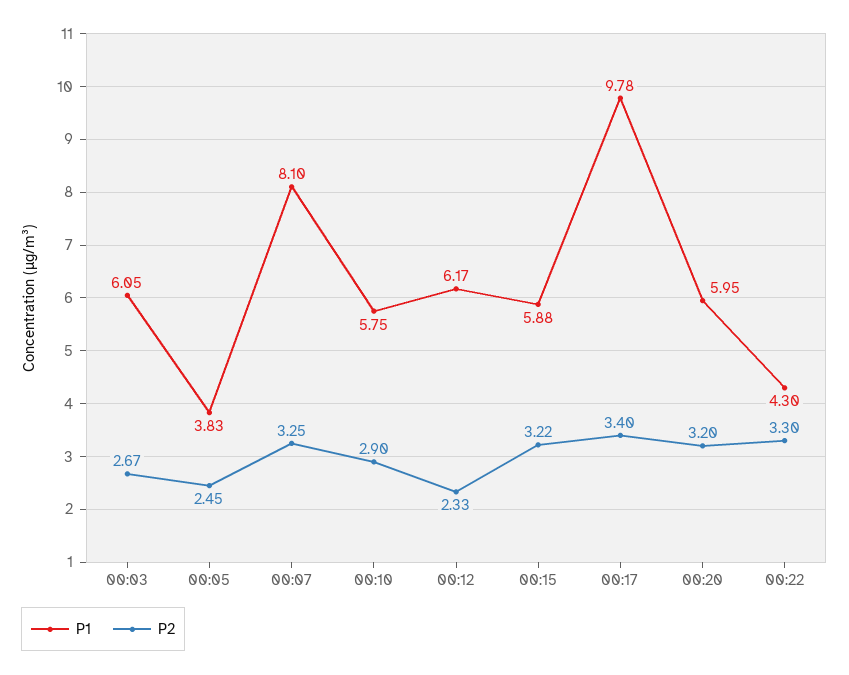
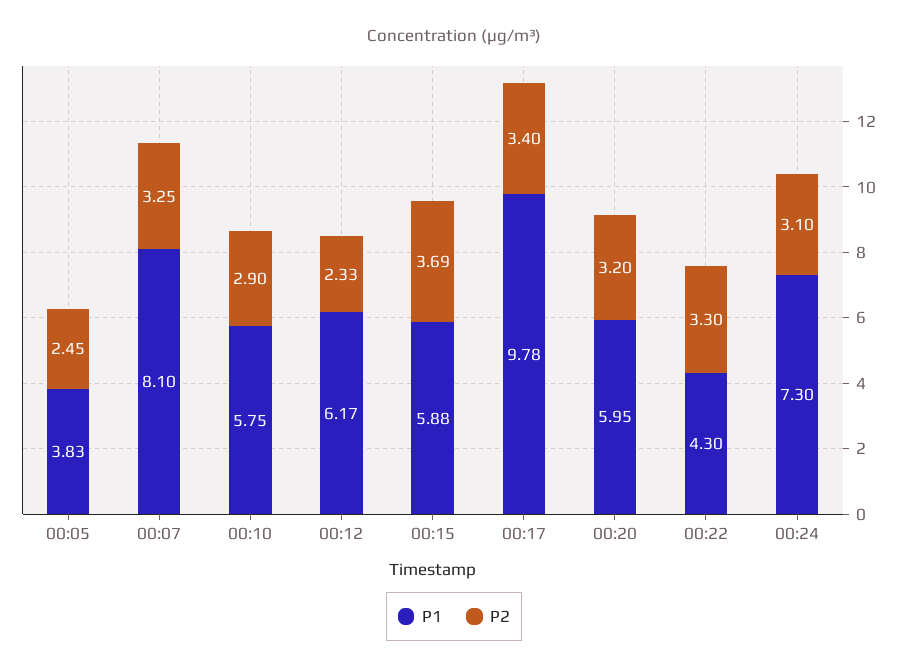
P1, 00:03: 6.05 -> none
P2, 00:03: 2.67 -> none
P2, 00:15: 3.22 -> 3.69
P1, 00:24: none -> 7.3
P2, 00:24: none -> 3.1

